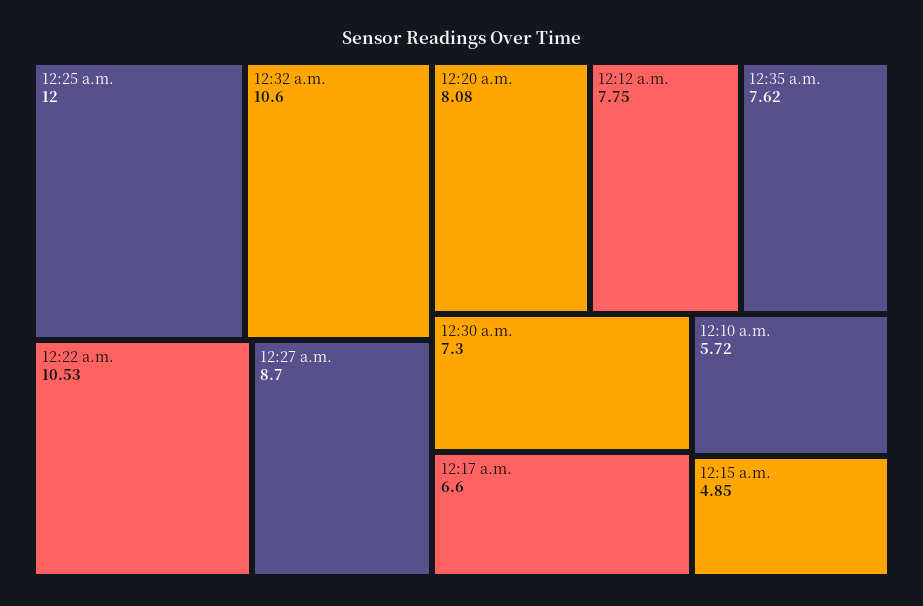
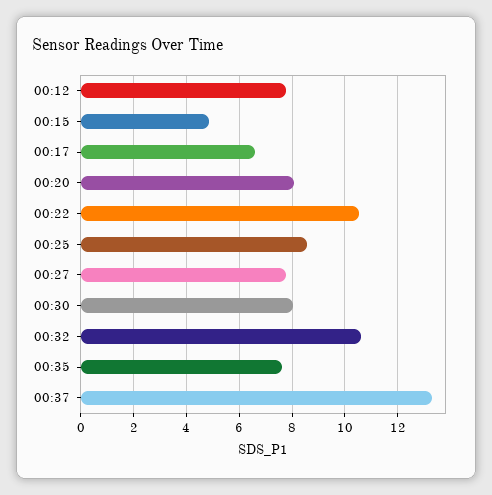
12:25 a.m.: 12 -> 8.5
12:27 a.m.: 8.7 -> 7.75
12:30 a.m.: 7.3 -> 8
12:10 a.m.: 5.72 -> none
00:37: none -> 13.25

